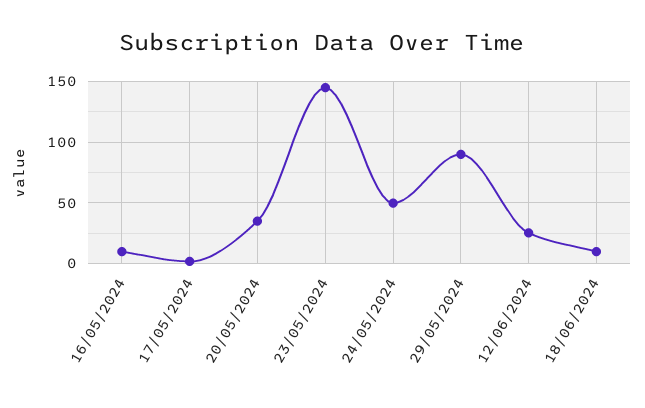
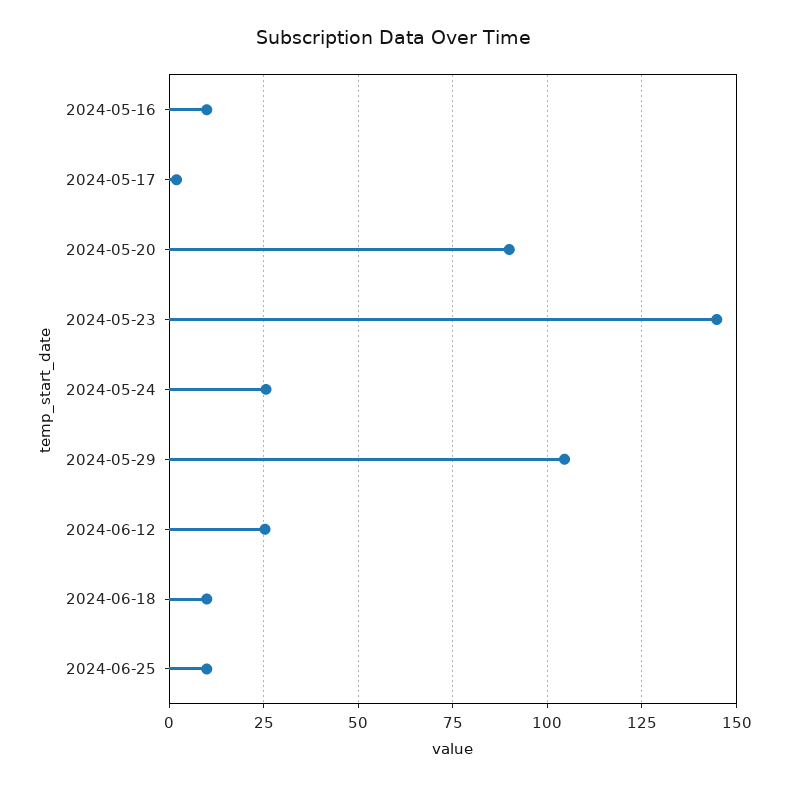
20/05/2024: 35 -> 90
24/05/2024: 50 -> 25
29/05/2024: 90 -> 105
2024-06-25: none -> 10

